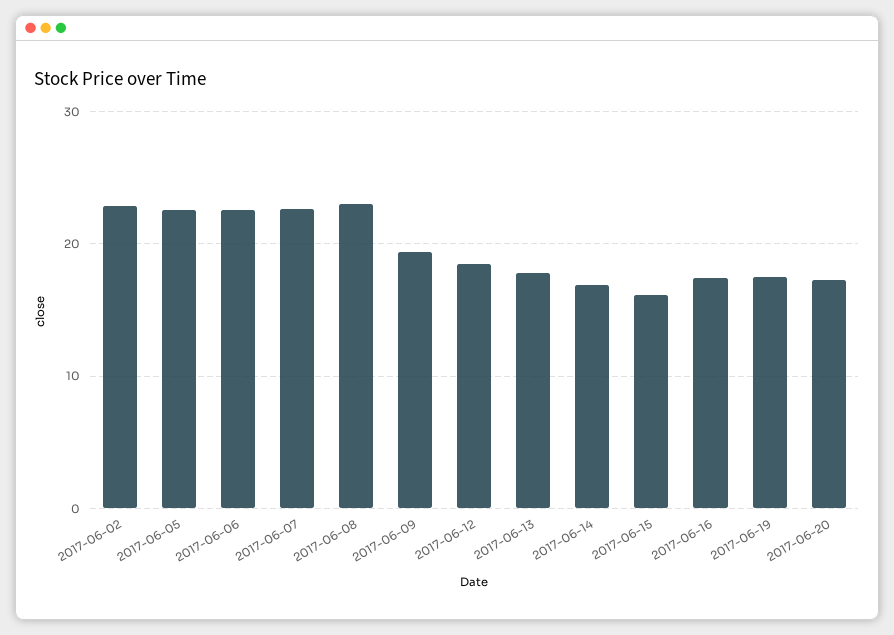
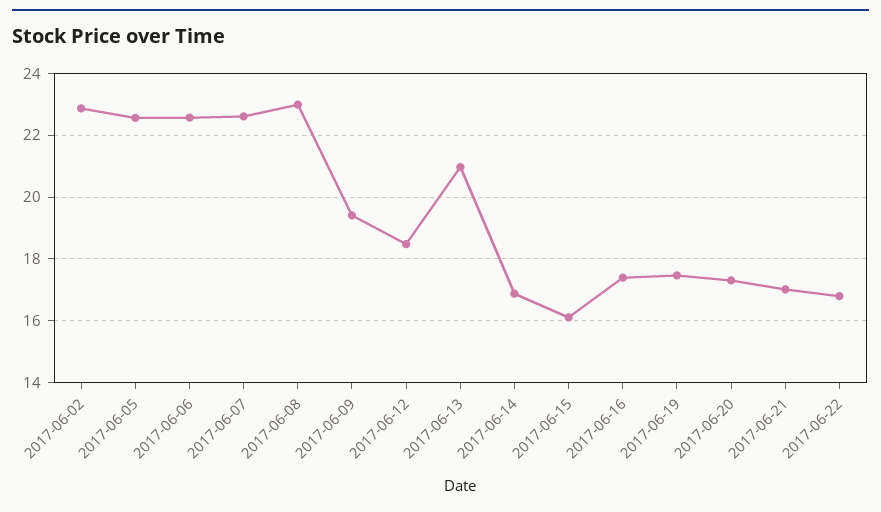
2017-06-13: 18 -> 21
2017-06-21: none -> 17
2017-06-22: none -> 16.8

